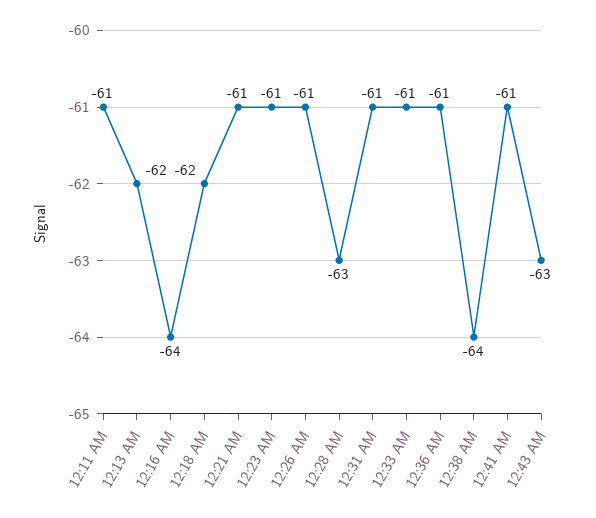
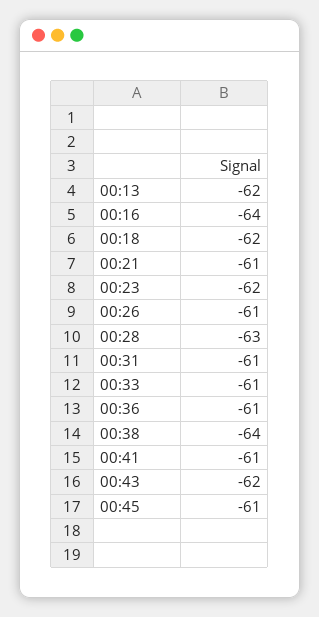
12:11 AM: -61 -> none
12:23 AM: -61 -> -62
12:43 AM: -63 -> -62
00:45: none -> -61

